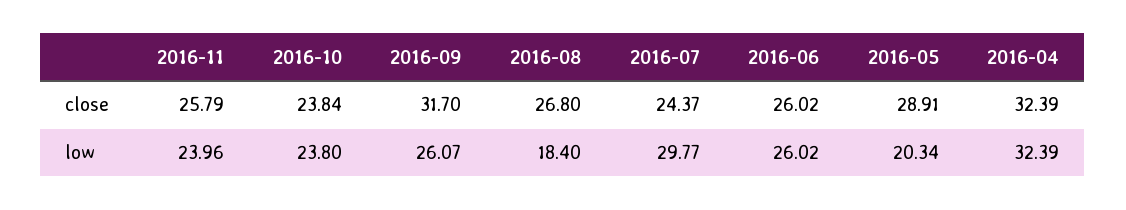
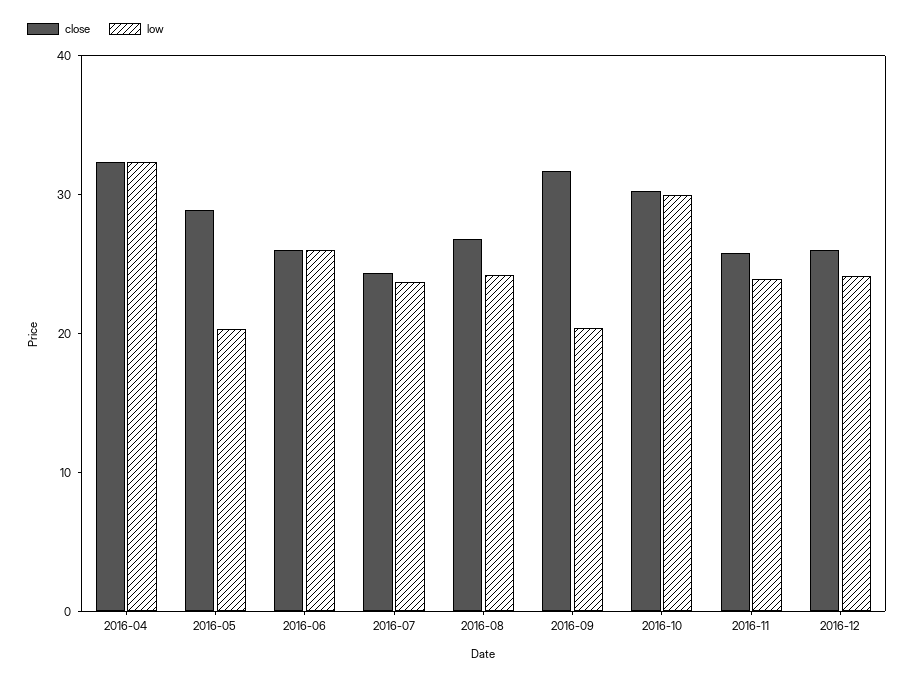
close, 2016-10: 23.84 -> 30
low, 2016-10: 23.8 -> 30
low, 2016-09: 26.07 -> 20
low, 2016-08: 18.4 -> 24
low, 2016-07: 29.77 -> 24
close, 2016-12: none -> 26
low, 2016-12: none -> 24

